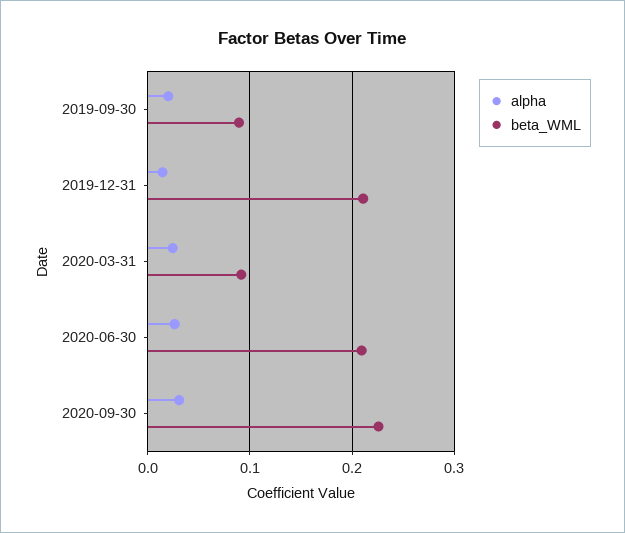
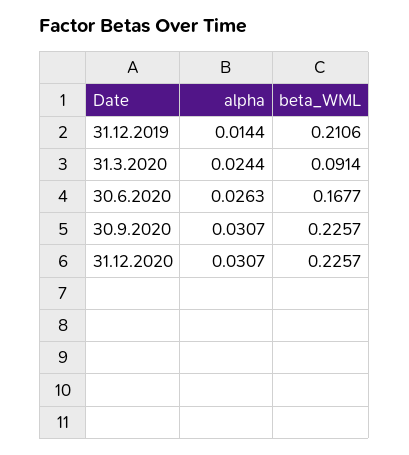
alpha, 2019-09-30: 0.02 -> none
beta_WML, 2019-09-30: 0.09 -> none
beta_WML, 2020-06-30: 0.21 -> 0.1677
alpha, 31.12.2020: none -> 0.0307
beta_WML, 31.12.2020: none -> 0.2257

